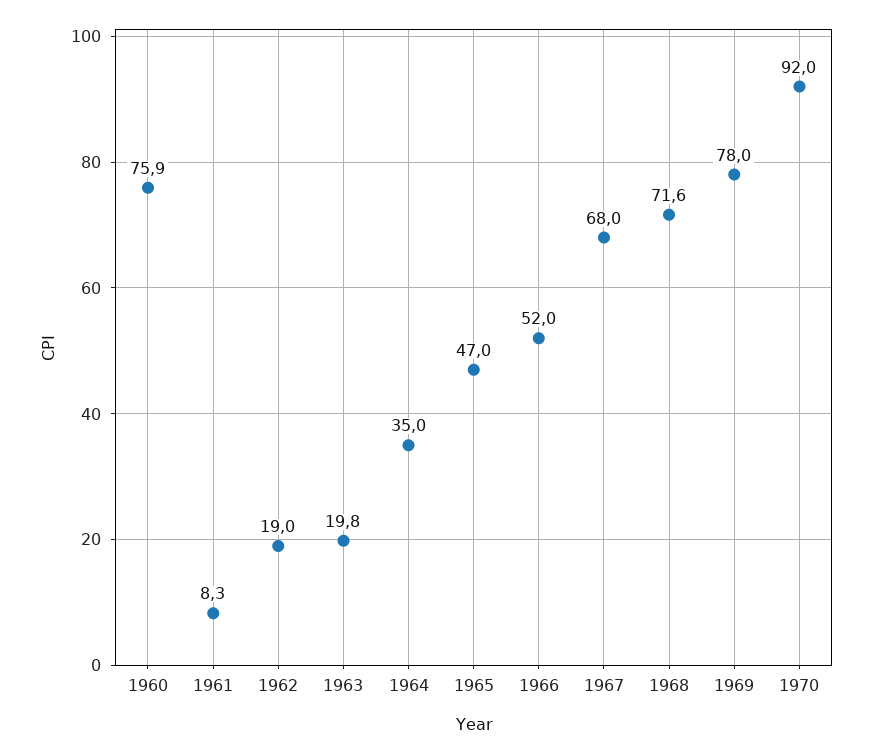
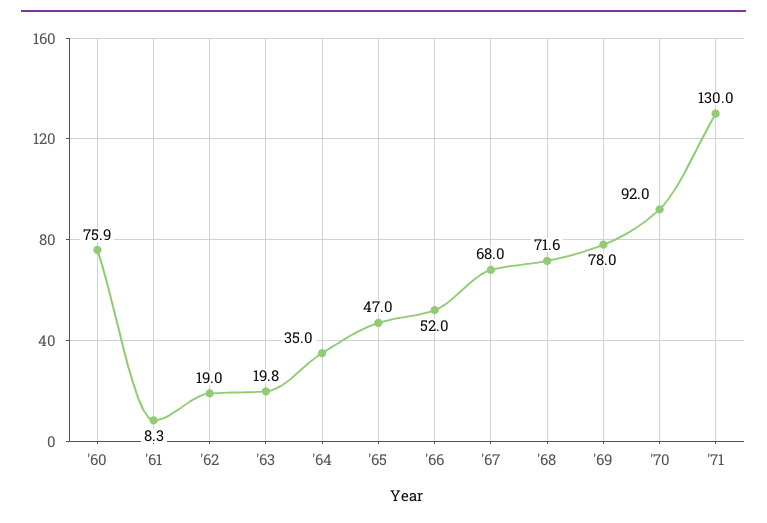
'71: none -> 130

